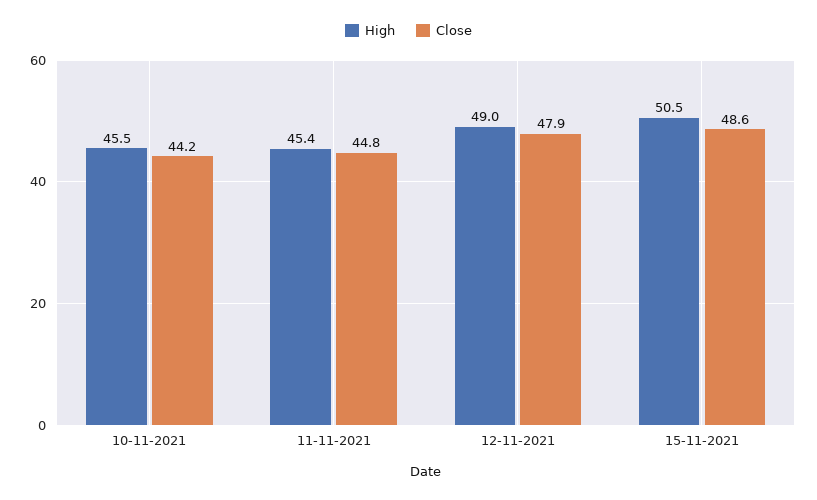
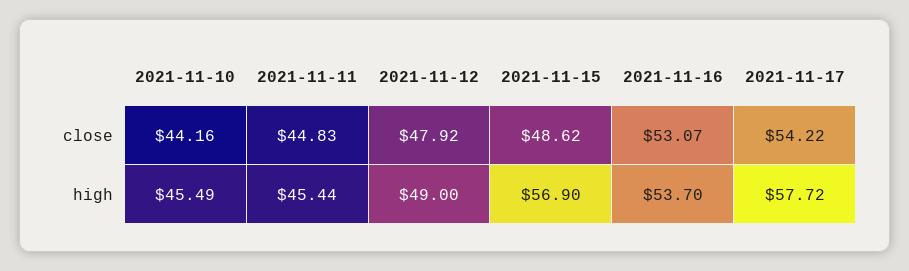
High, 15-11-2021: 50.5 -> 56.9
Close, 2021-11-16: none -> 53.07
Close, 2021-11-17: none -> 54.22
High, 2021-11-16: none -> 53.7
High, 2021-11-17: none -> 57.72

